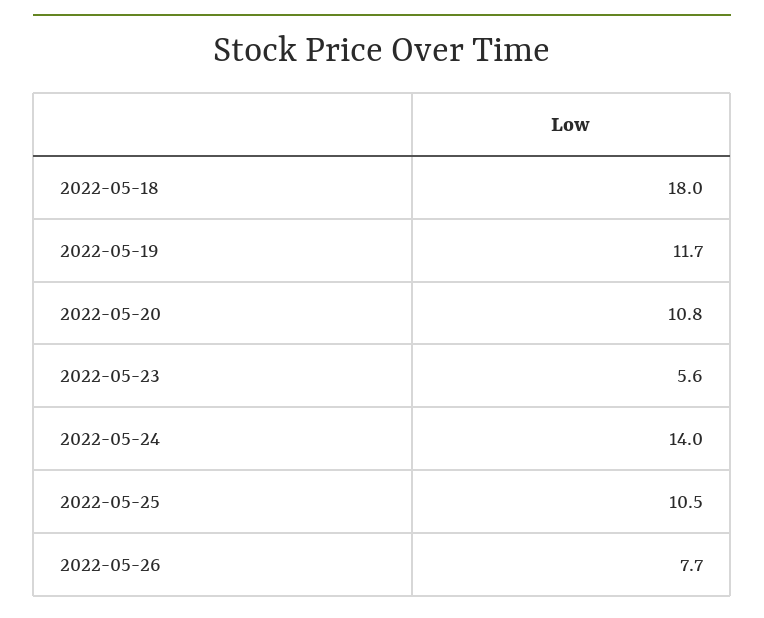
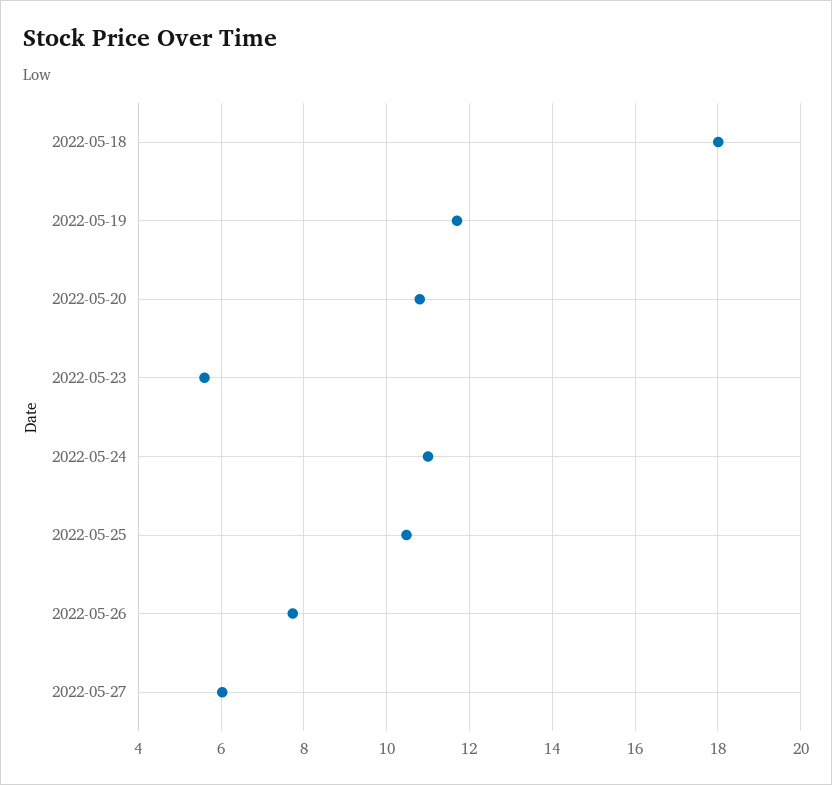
2022-05-24: 14 -> 11
2022-05-27: none -> 6

